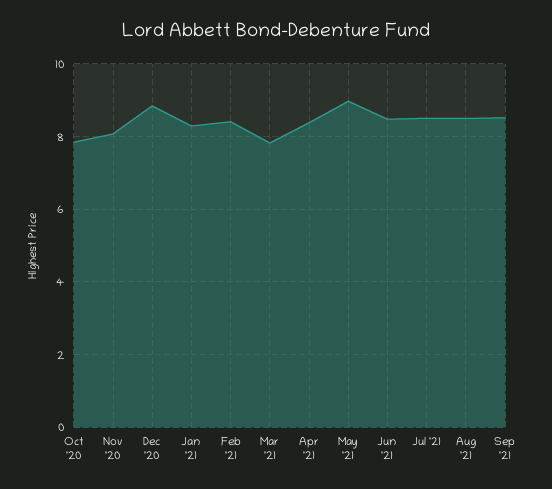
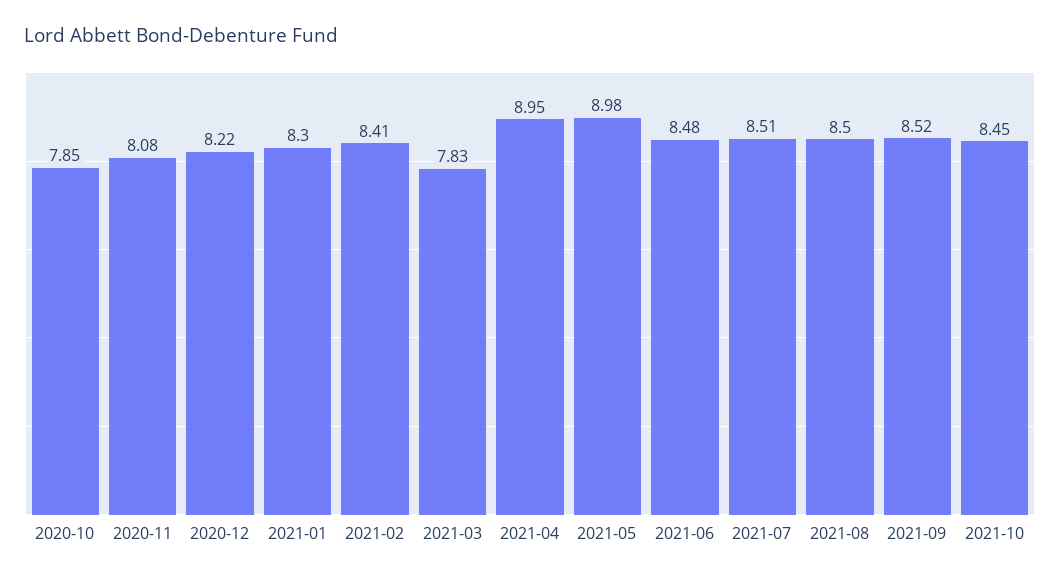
Dec '20: 8.8 -> 8.22
Apr '21: 8.4 -> 8.95
2021-10: none -> 8.45

